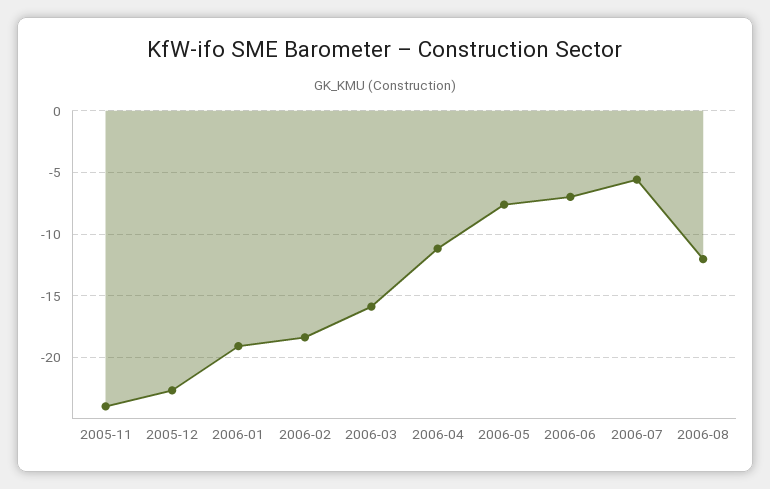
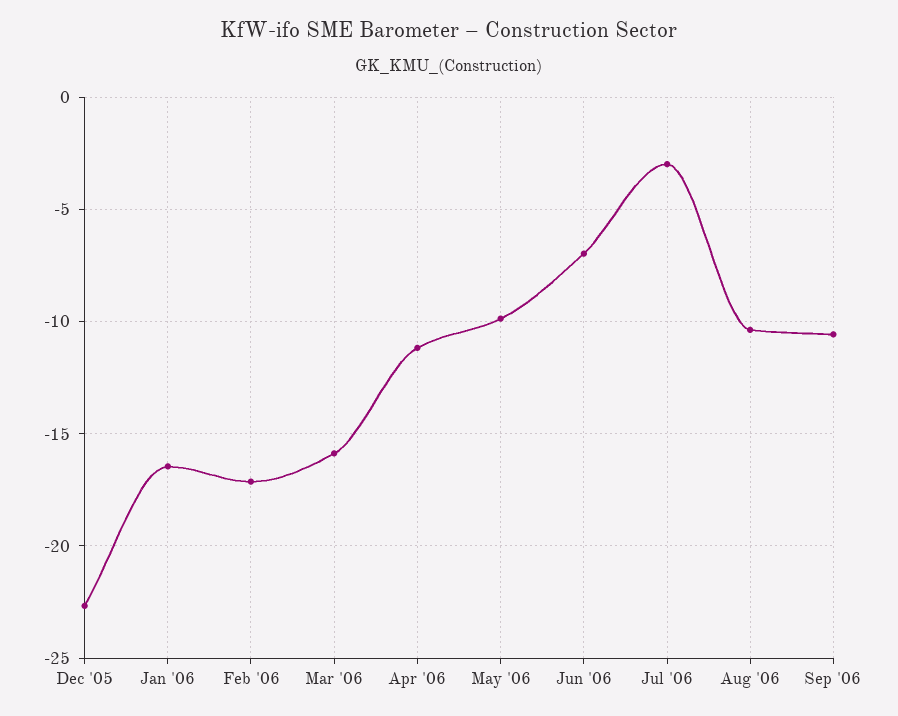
2005-11: -24 -> none
2006-01: -19 -> -16.5
2006-02: -18.5 -> -17
2006-05: -7.5 -> -10
2006-07: -5.5 -> -3
2006-08: -12 -> -10.5
Sep '06: none -> -10.5

